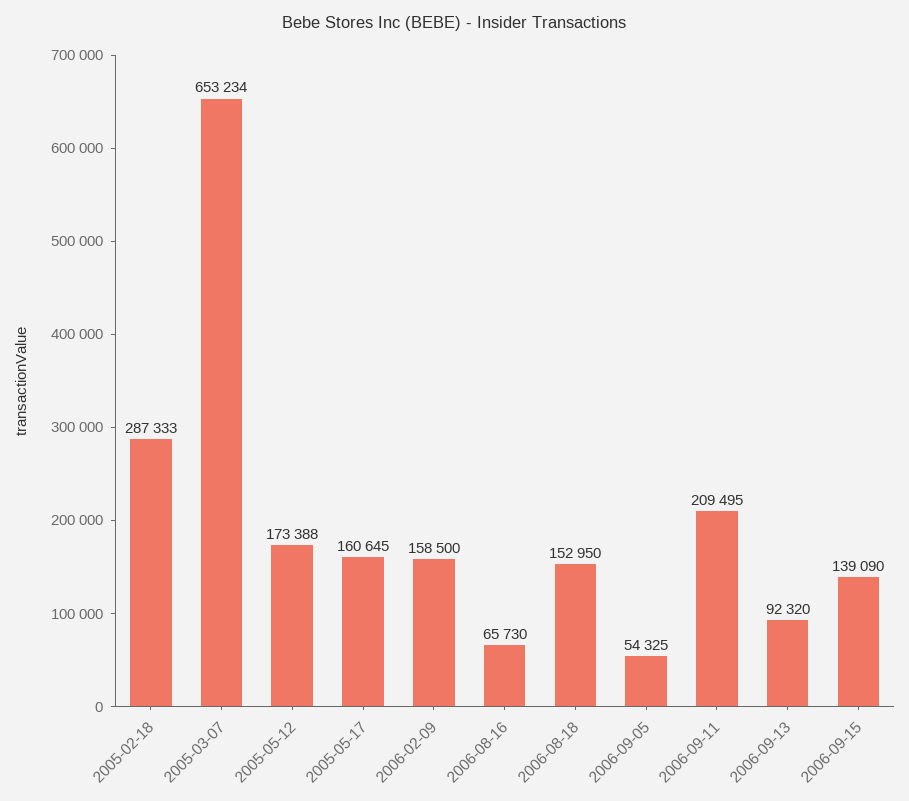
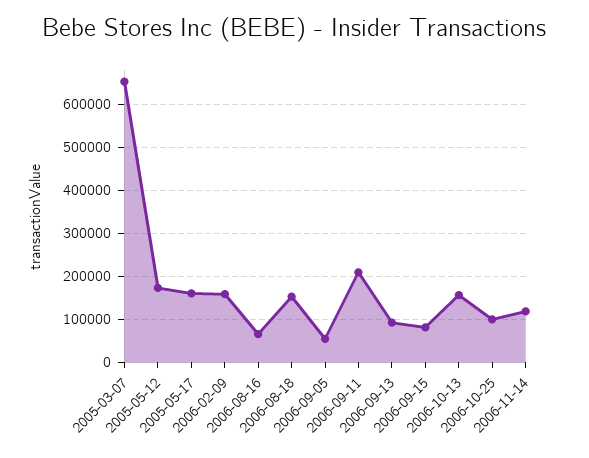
2005-02-18: 287333 -> none
2006-09-15: 139090 -> 80000
2006-10-13: none -> 160000
2006-10-25: none -> 100000
2006-11-14: none -> 120000

